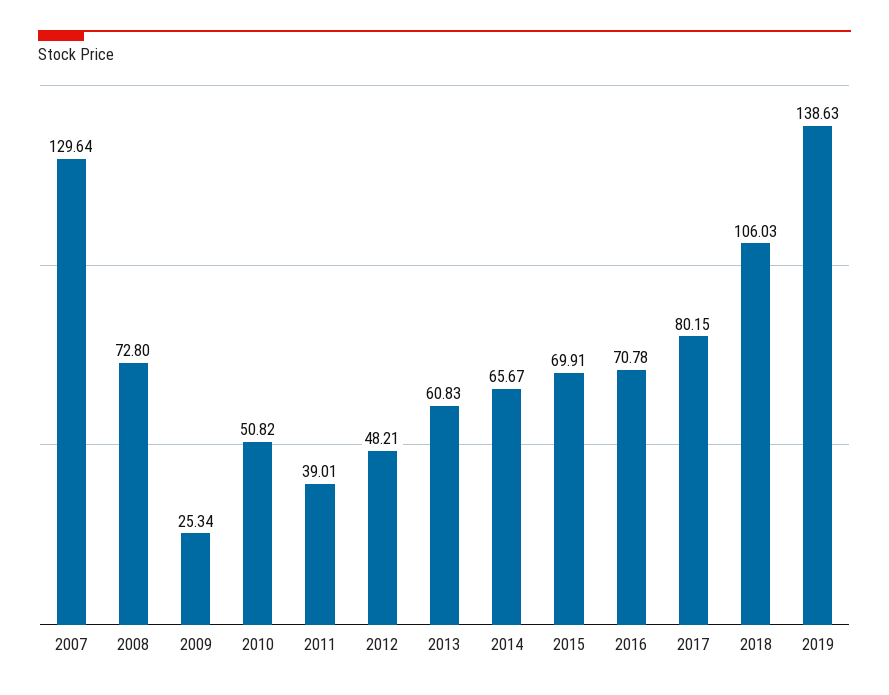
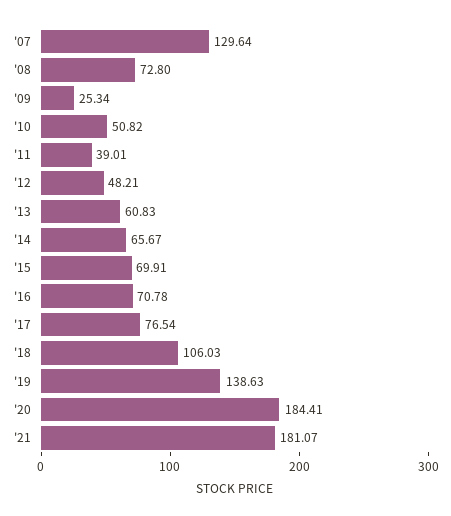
2017: 80.15 -> 76.54
'20: none -> 184.41
'21: none -> 181.07

